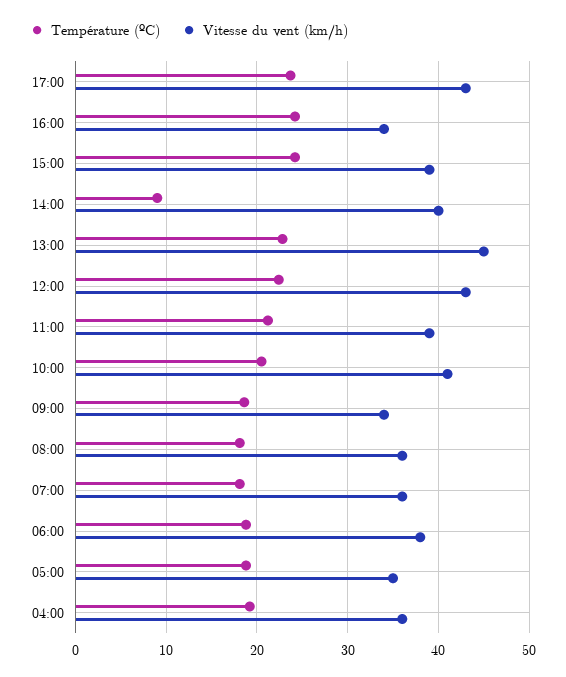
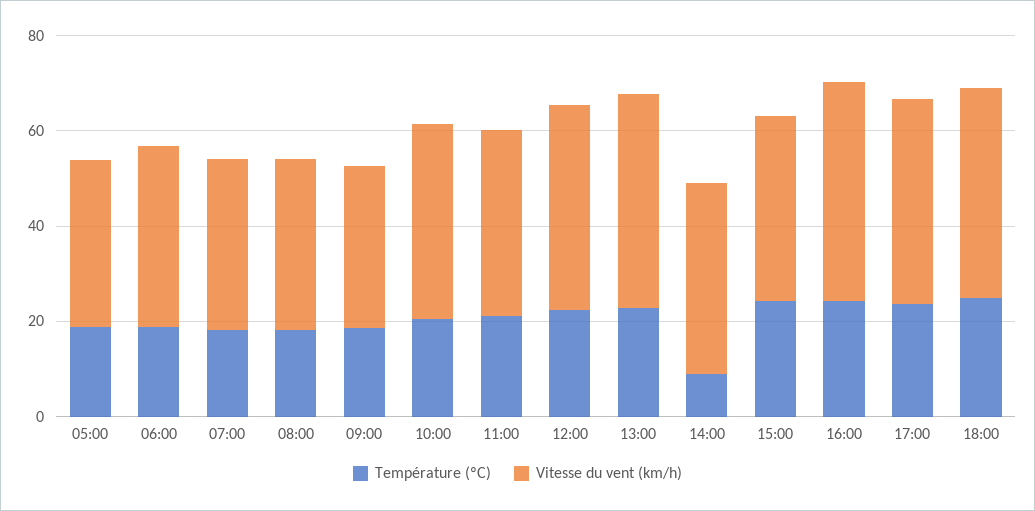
Vitesse du vent (km/h), 16:00: 34 -> 45
Température (ºC), 04:00: 19 -> none
Vitesse du vent (km/h), 04:00: 36 -> none
Température (ºC), 18:00: none -> 25
Vitesse du vent (km/h), 18:00: none -> 45

